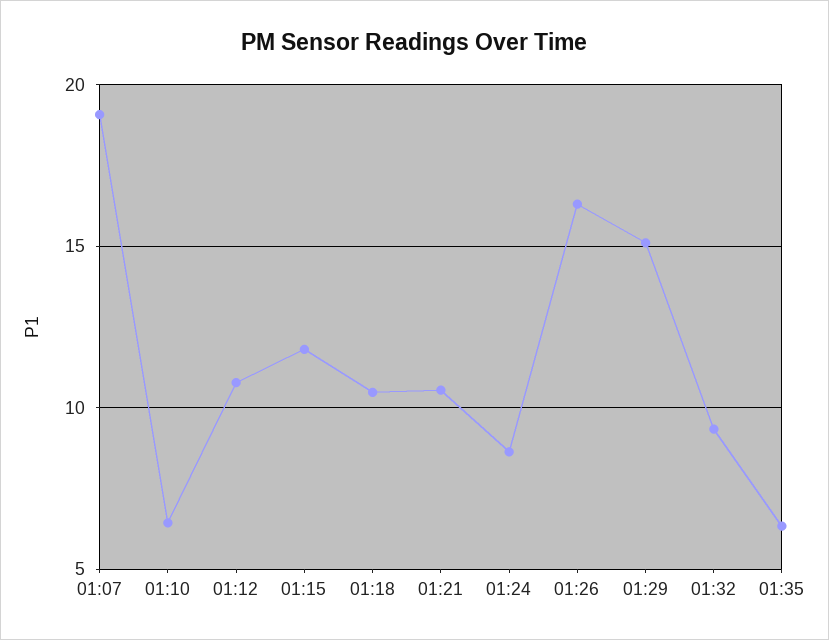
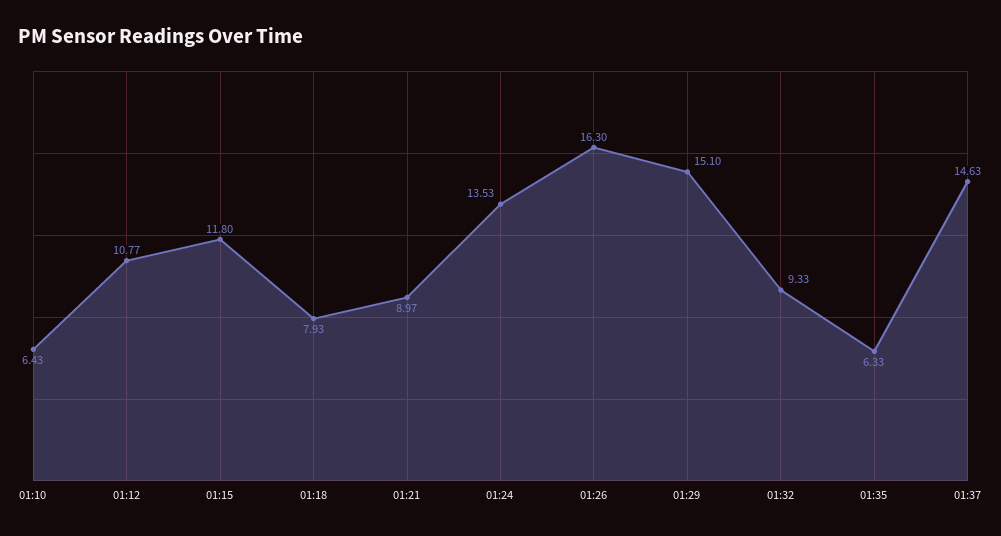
01:07: 19 -> none
01:18: 10.5 -> 7.93
01:21: 10.5 -> 8.97
01:24: 8.5 -> 13.53
01:37: none -> 14.63

